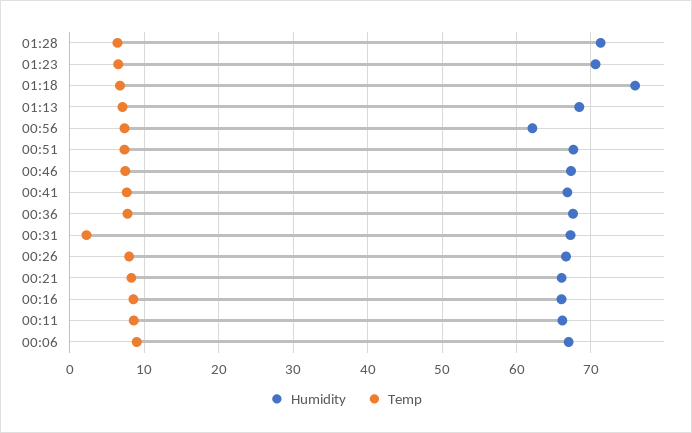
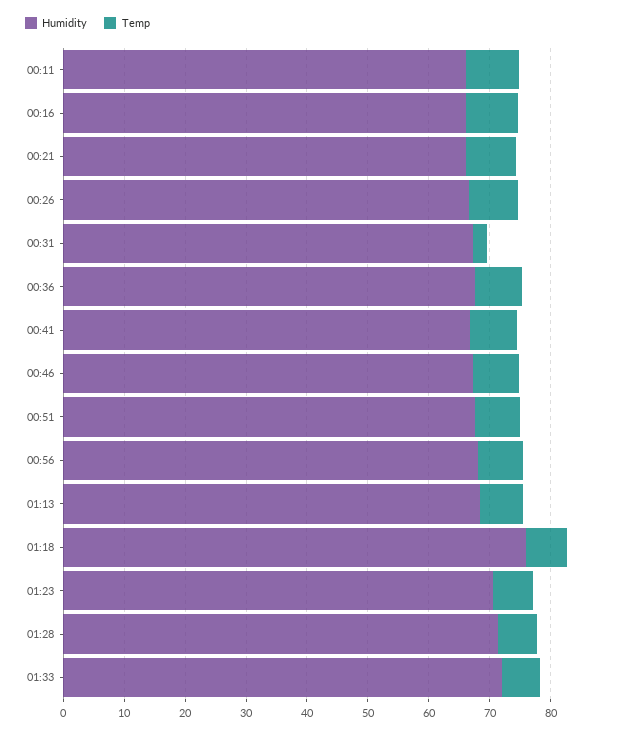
Humidity, 00:56: 62 -> 68
Humidity, 00:06: 67 -> none
Temp, 00:06: 9 -> none
Humidity, 01:33: none -> 72
Temp, 01:33: none -> 6

